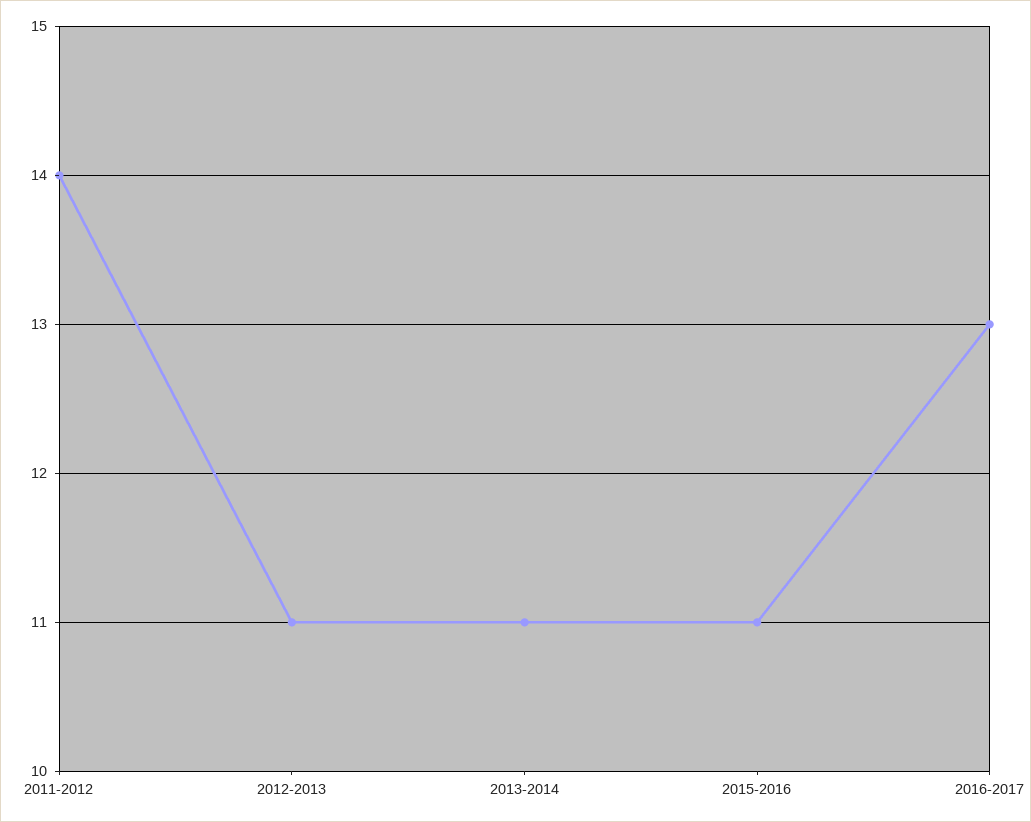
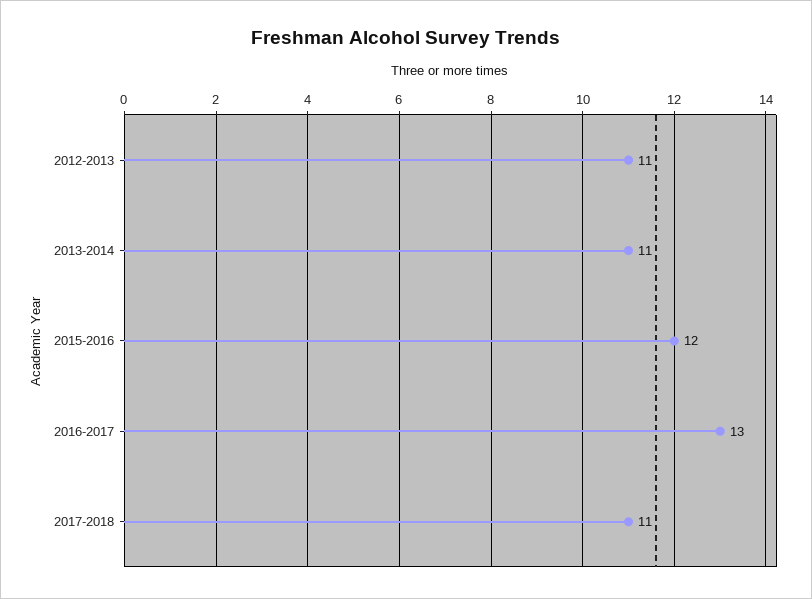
2011-2012: 14 -> none
2015-2016: 11 -> 12
2017-2018: none -> 11

